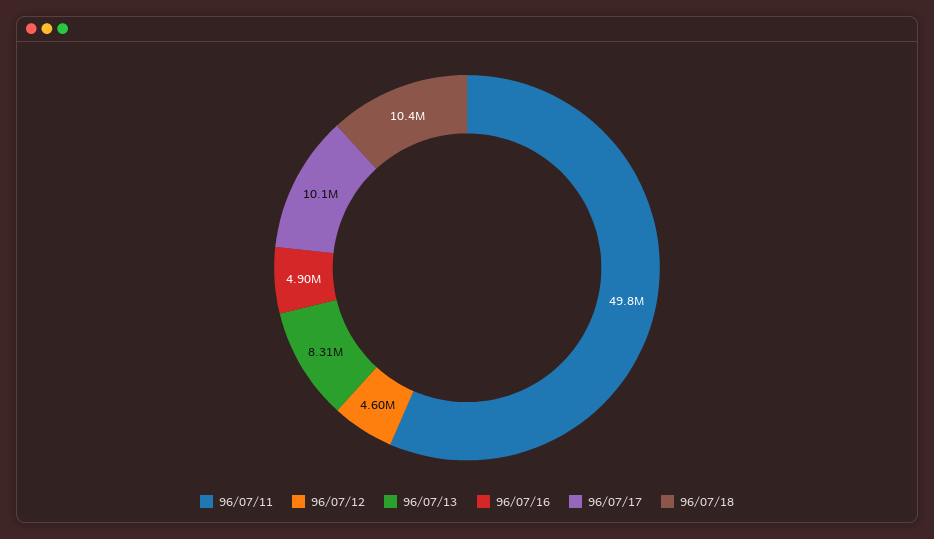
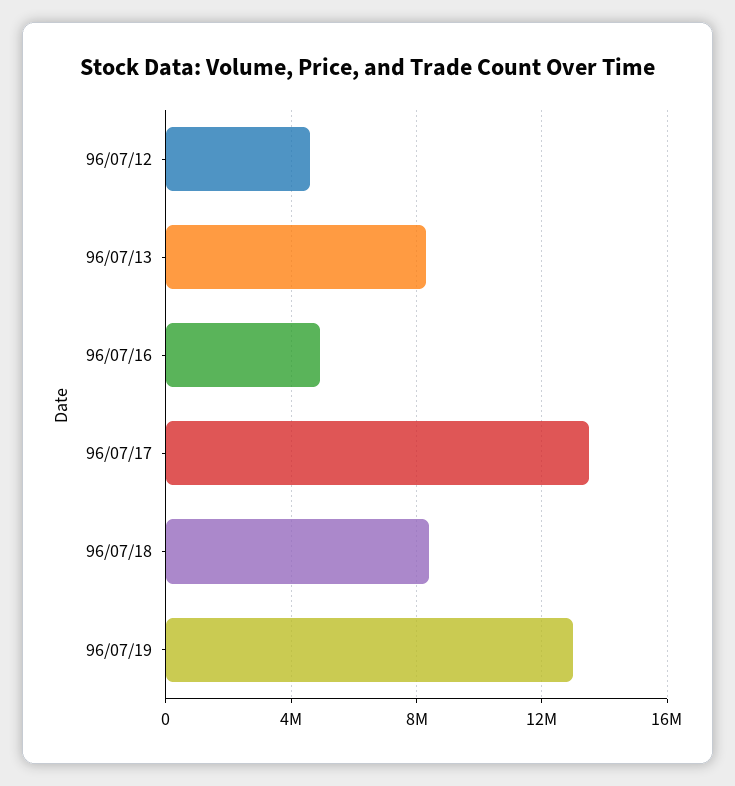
96/07/11: 49800000 -> none
96/07/17: 10100000 -> 13500000
96/07/18: 10400000 -> 8500000
96/07/19: none -> 13000000

